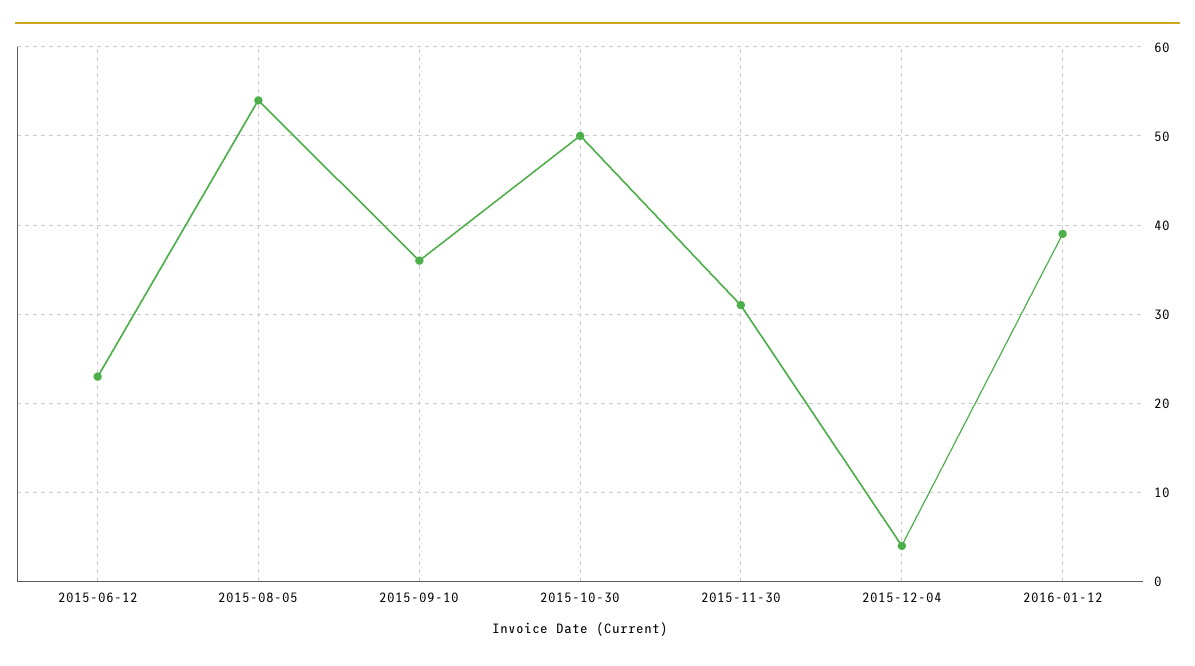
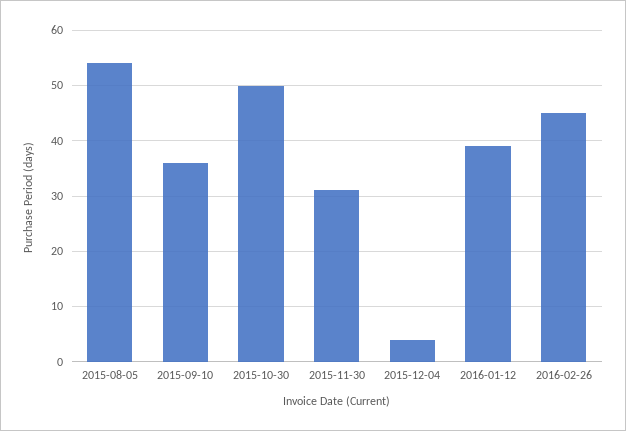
2015-06-12: 23 -> none
2016-02-26: none -> 45

